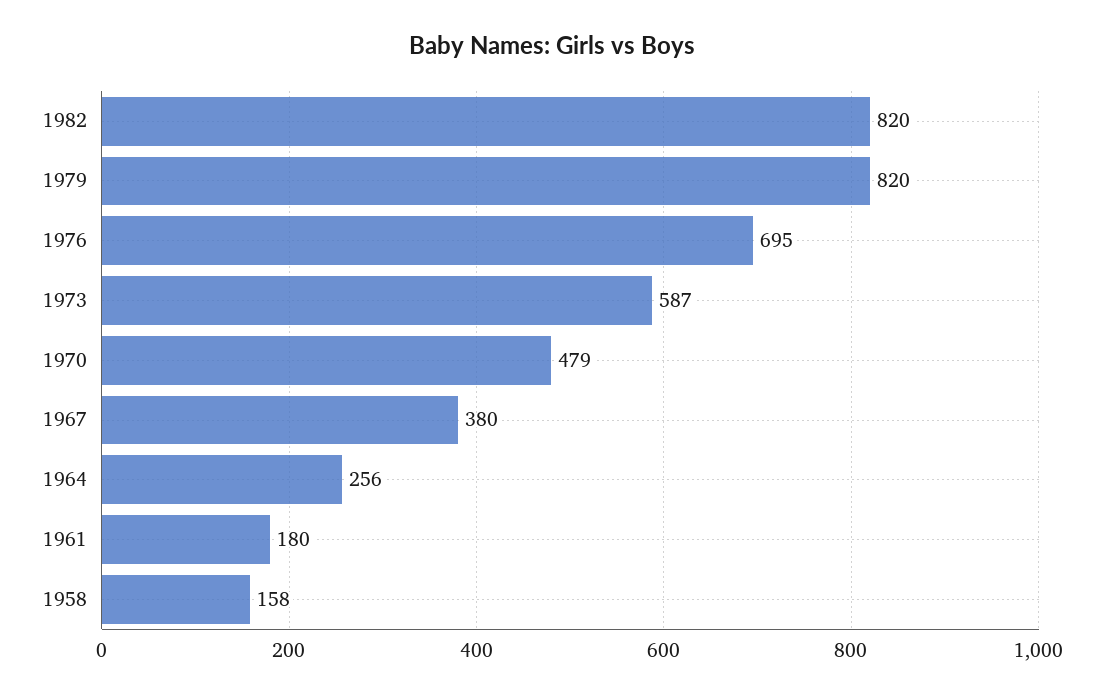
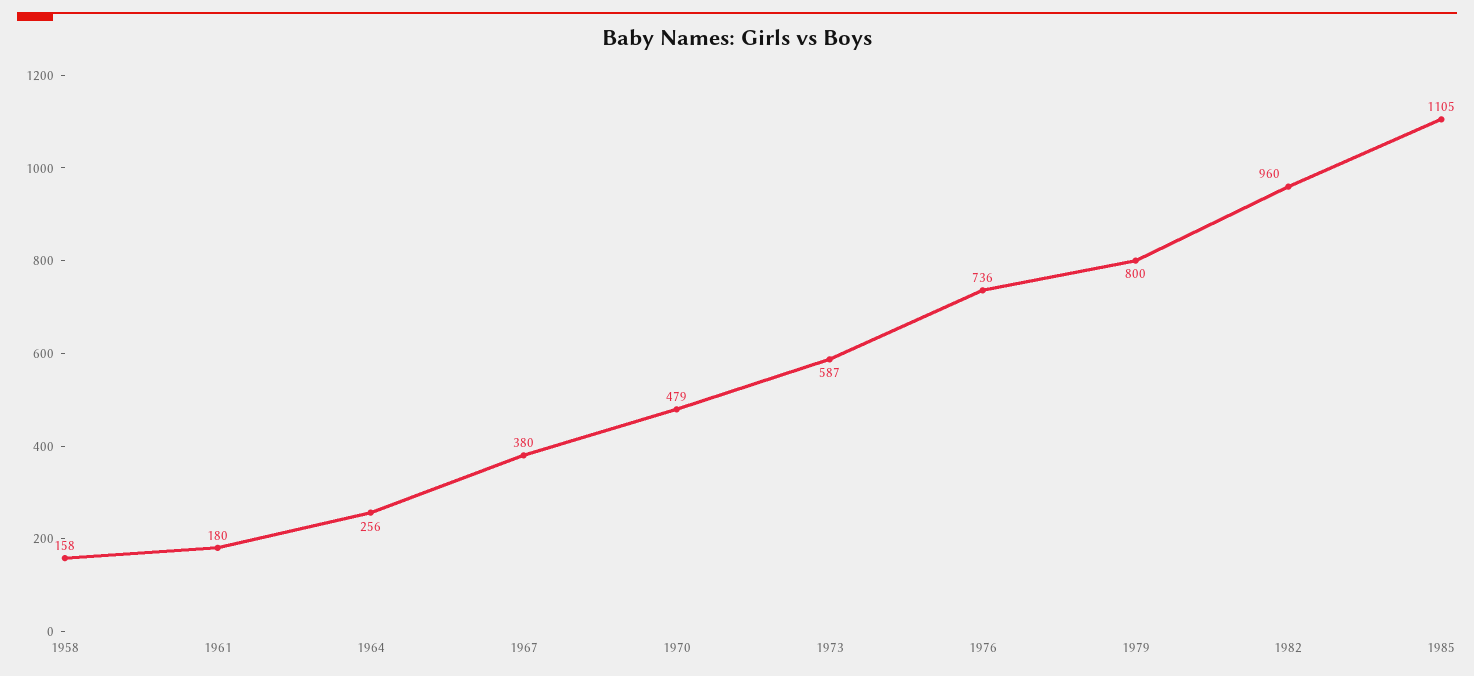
1982: 820 -> 960
1979: 820 -> 800
1976: 695 -> 736
1985: none -> 1105

